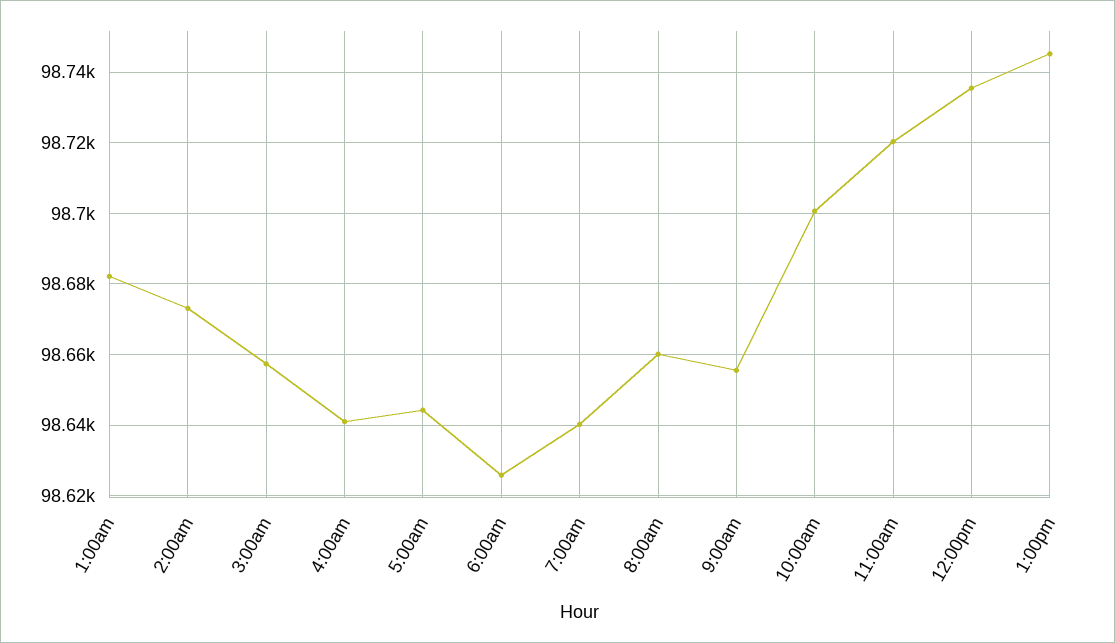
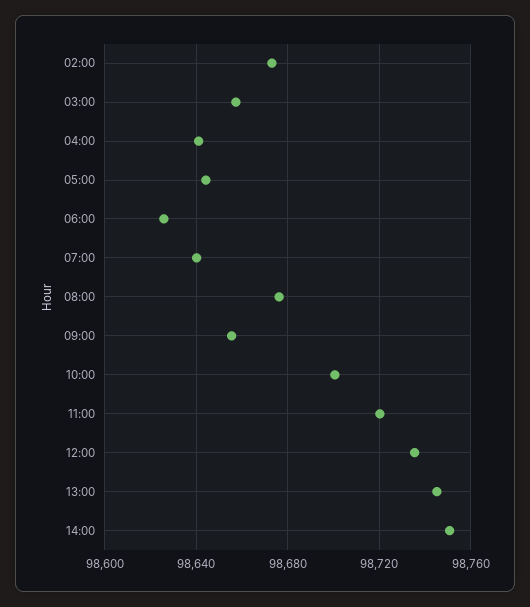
1:00am: 98682 -> none
8:00am: 98660 -> 98675
14:00: none -> 98750

